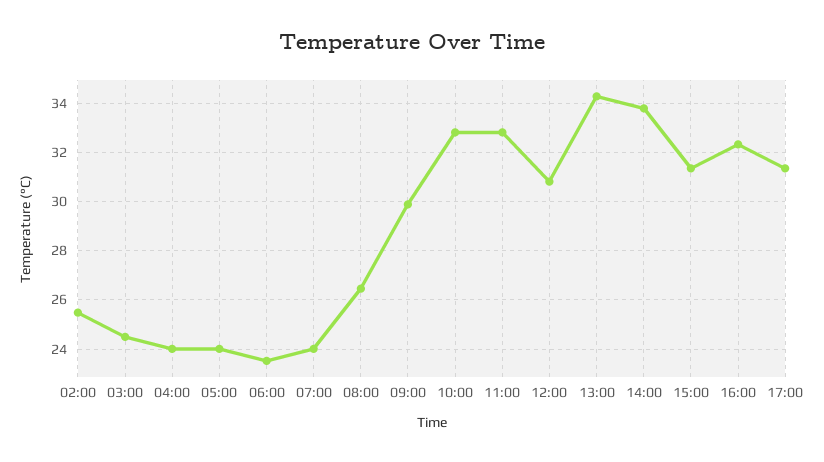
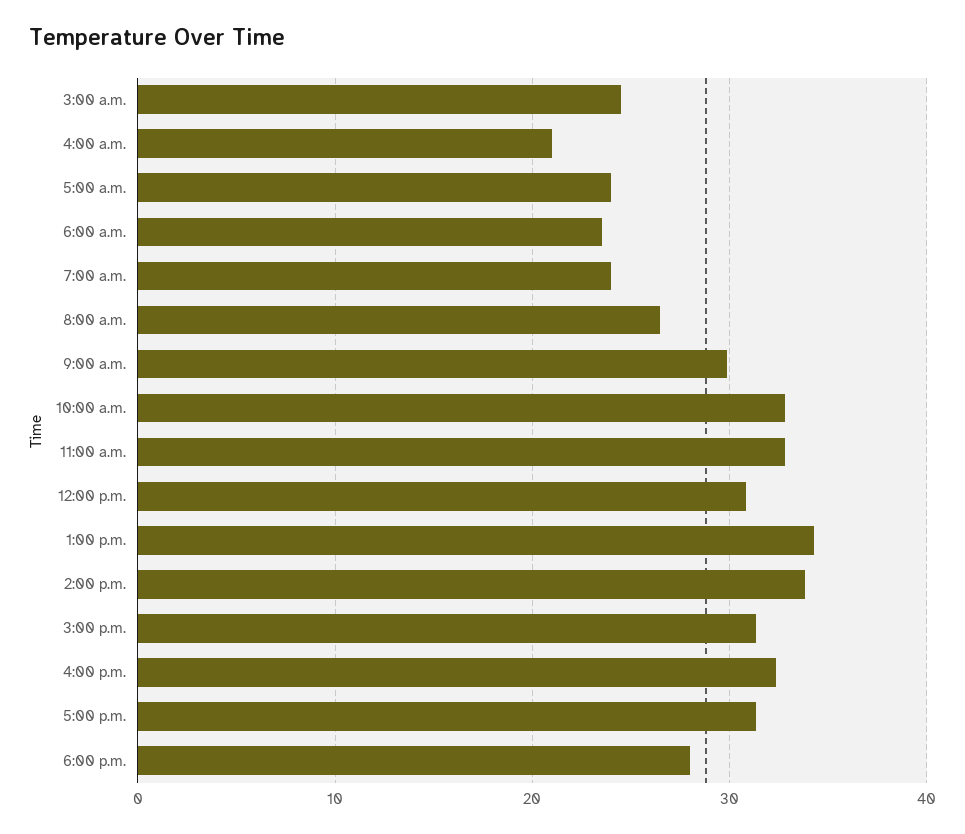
02:00: 25.5 -> none
04:00: 24 -> 21
6:00 p.m.: none -> 28

